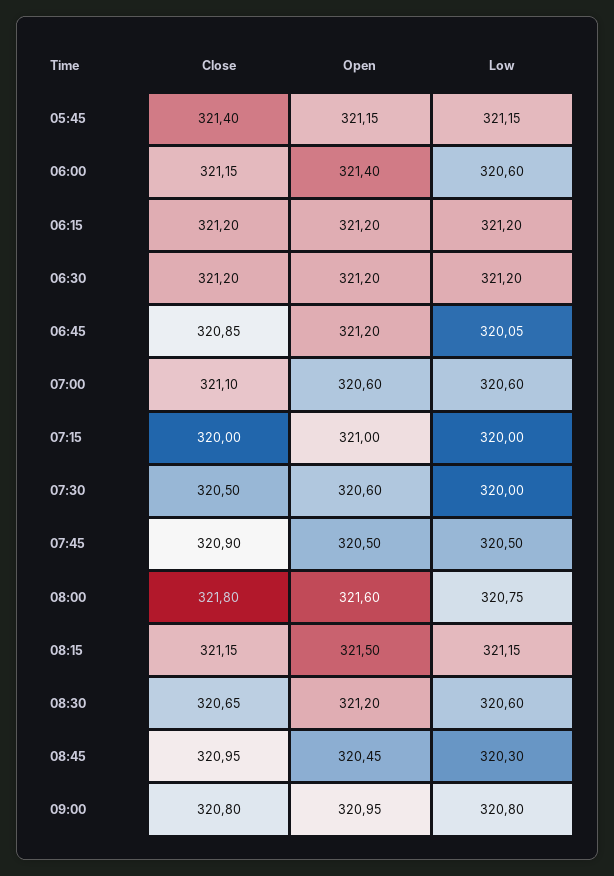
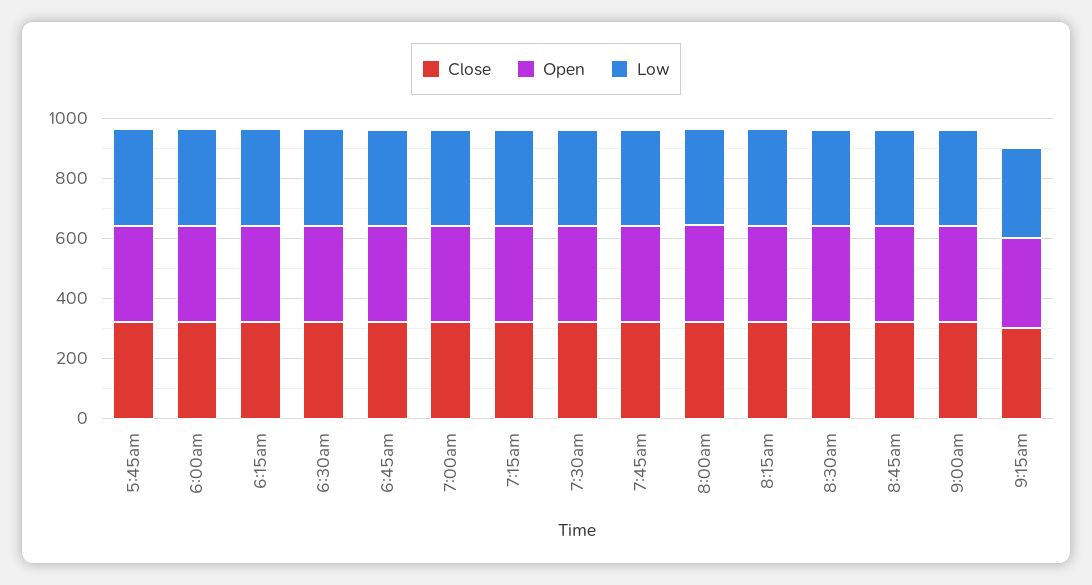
Close, 9:15am: none -> 300
Open, 9:15am: none -> 300
Low, 9:15am: none -> 300

